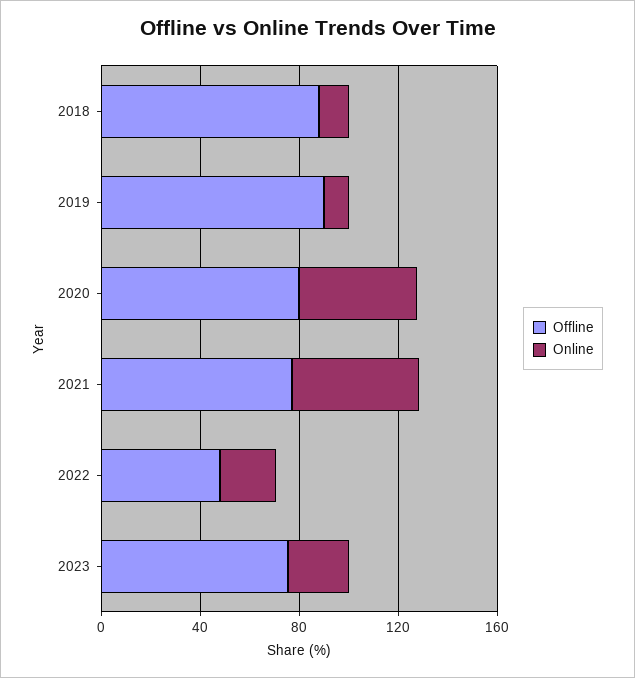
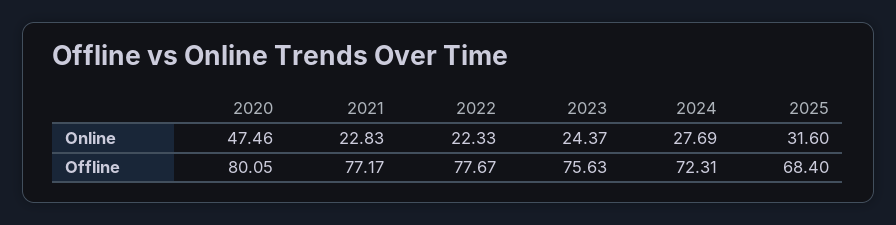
Offline, 2018: 90 -> none
Online, 2018: 10 -> none
Offline, 2019: 90 -> none
Online, 2019: 10 -> none
Online, 2021: 50 -> 22.83
Offline, 2022: 50 -> 77.67
Online, 2024: none -> 27.69
Online, 2025: none -> 31.6
Offline, 2024: none -> 72.31
Offline, 2025: none -> 68.4

